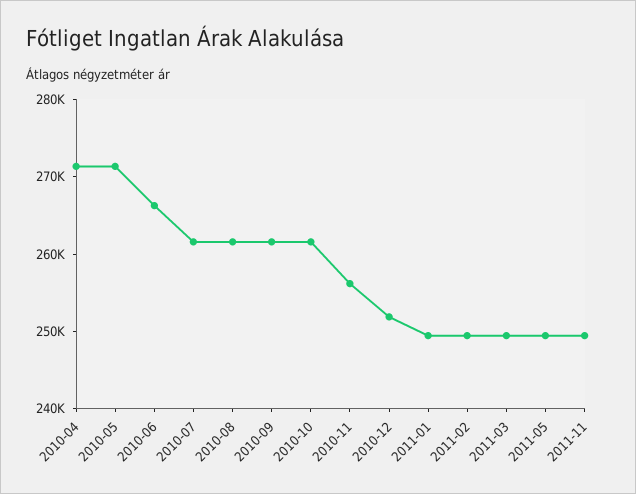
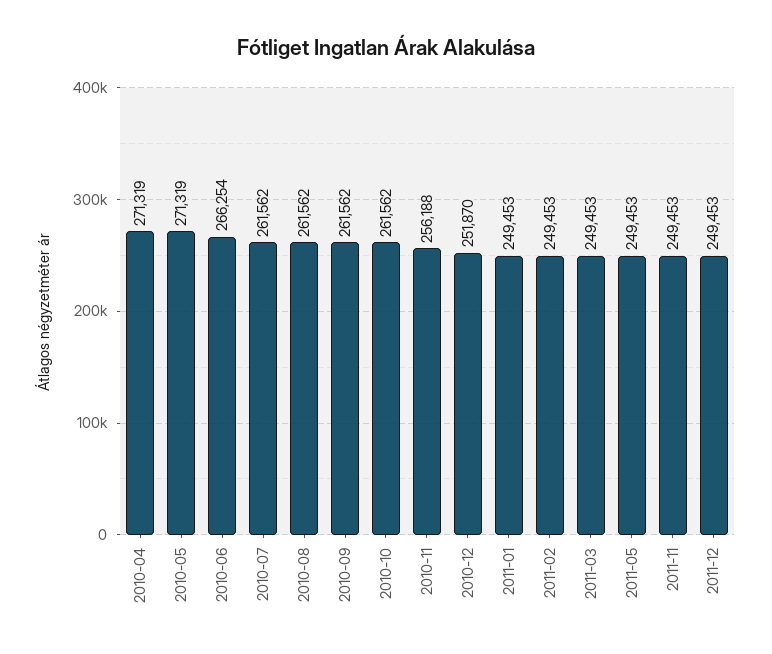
2011-12: none -> 249453

